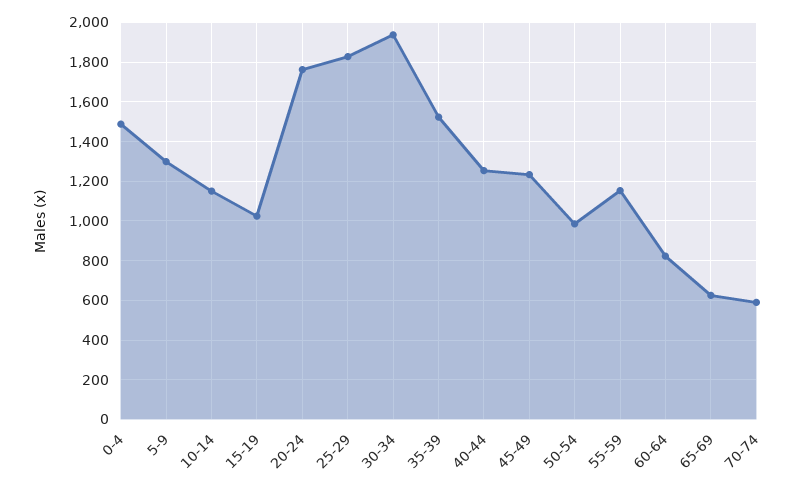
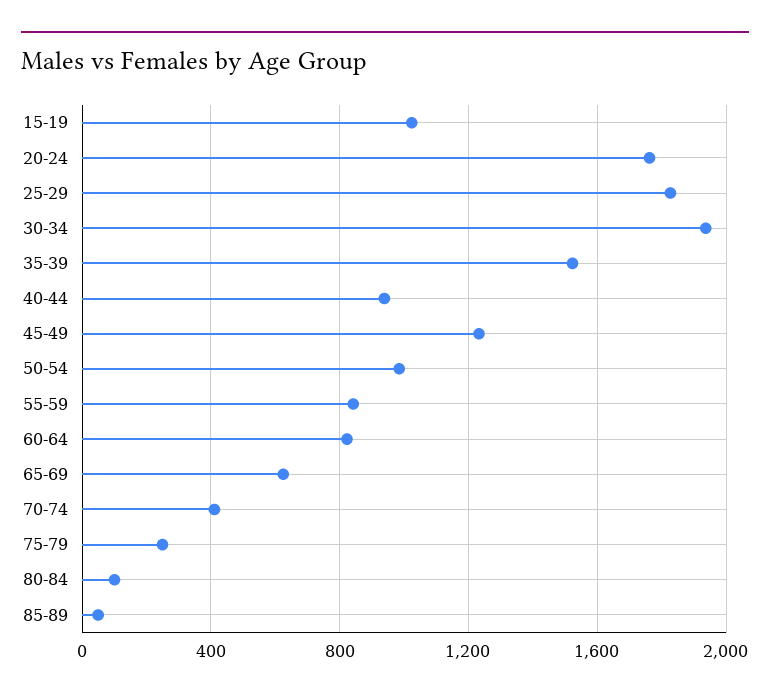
0-4: 1500 -> none
5-9: 1300 -> none
10-14: 1150 -> none
40-44: 1250 -> 950
55-59: 1150 -> 850
70-74: 600 -> 400
75-79: none -> 250
80-84: none -> 100
85-89: none -> 50

